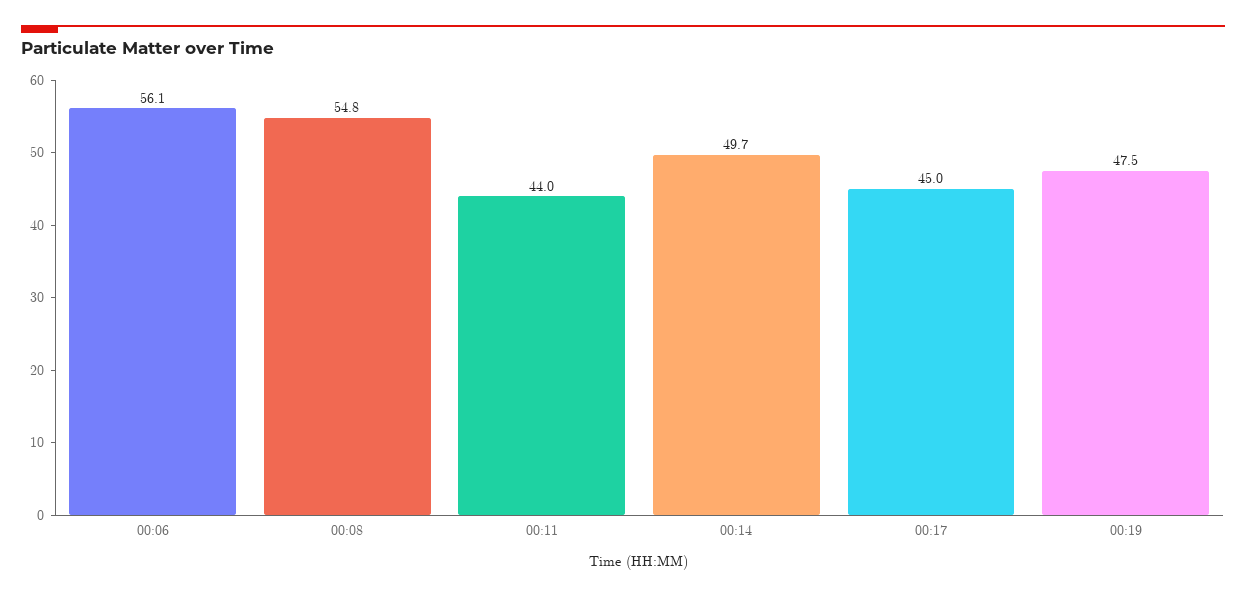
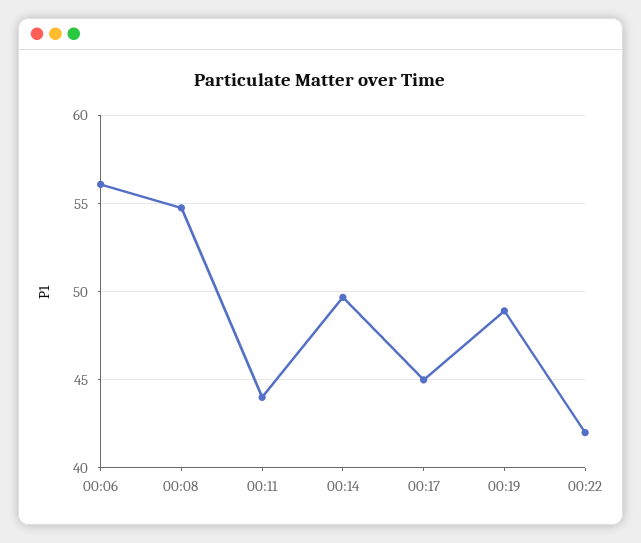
00:19: 47.5 -> 49
00:22: none -> 42

